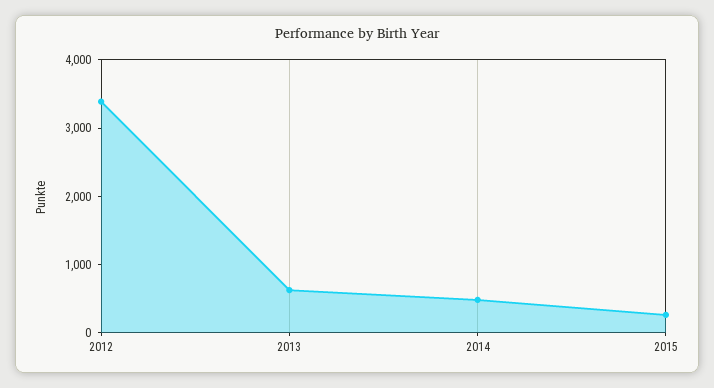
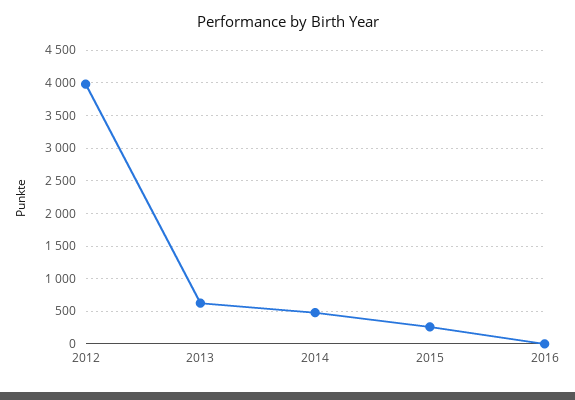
2012: 3400 -> 4000
2016: none -> 0

